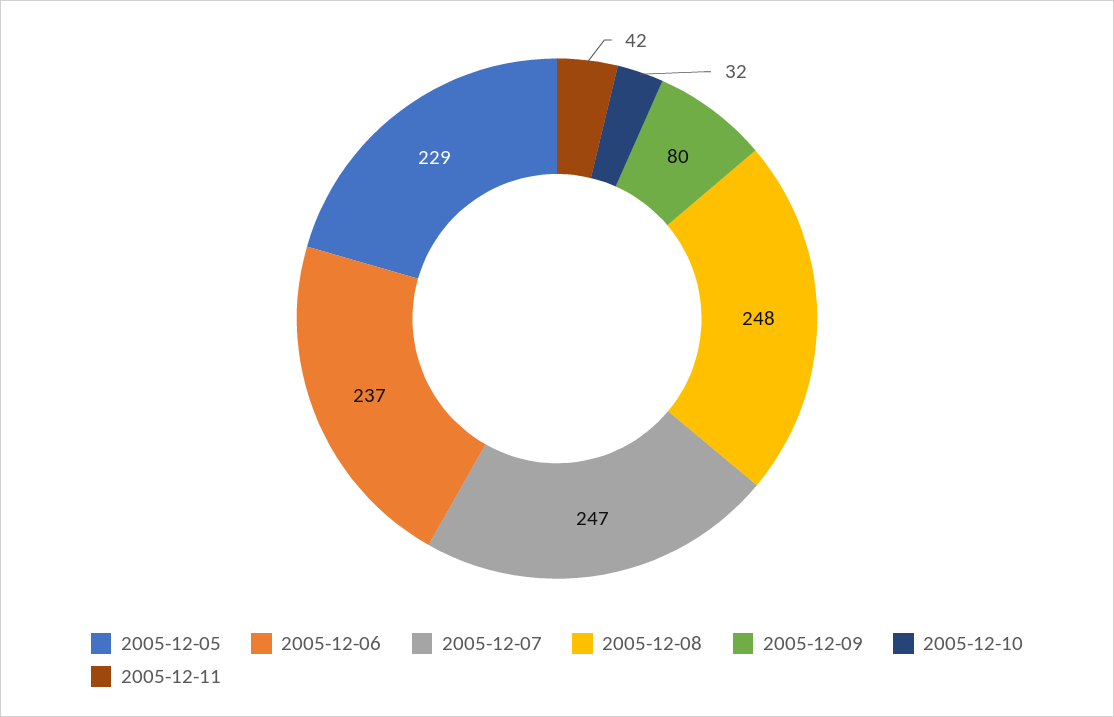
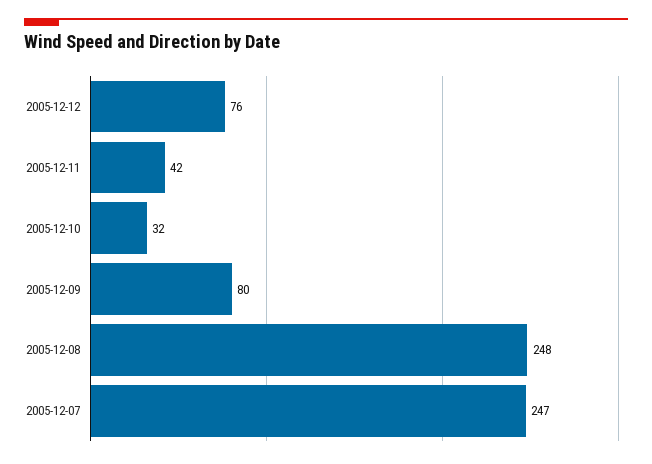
2005-12-05: 229 -> none
2005-12-06: 237 -> none
2005-12-12: none -> 76

